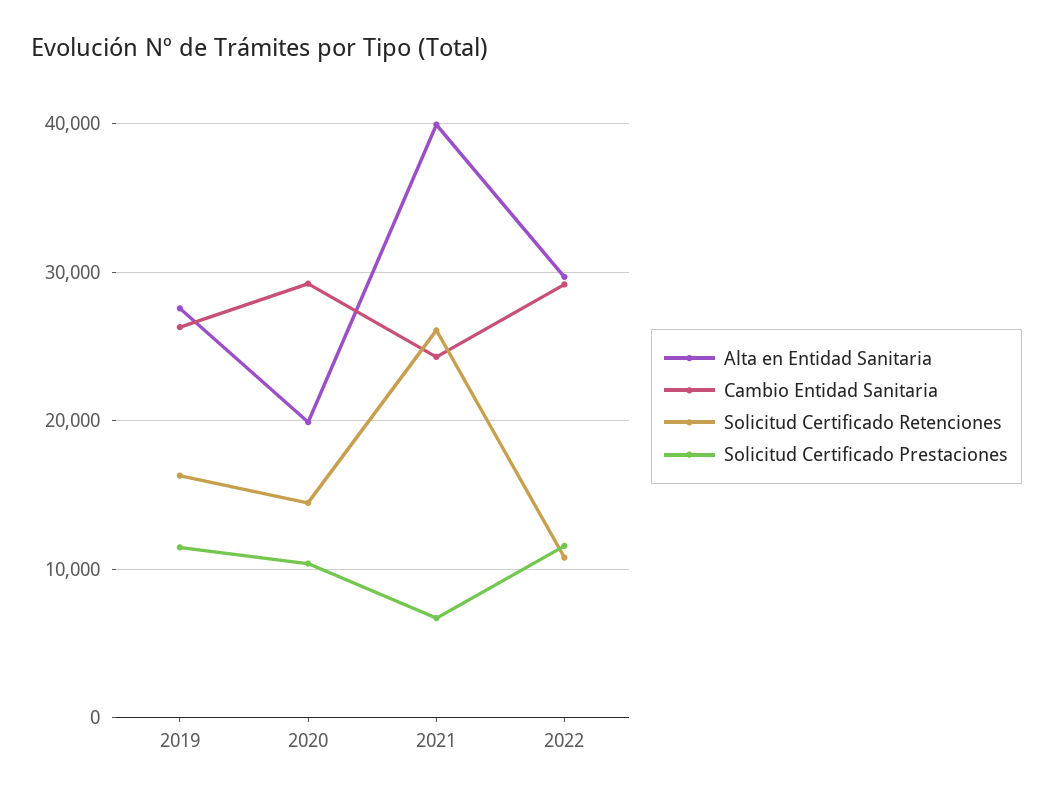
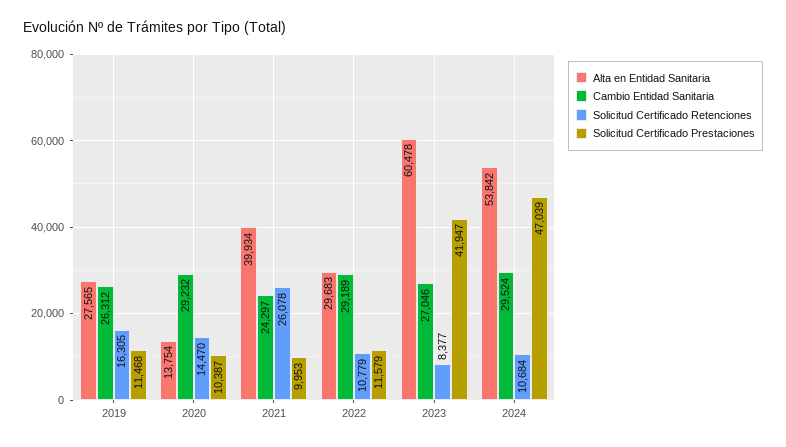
Alta en Entidad Sanitaria, 2020: 20000 -> 13754
Solicitud Certificado Prestaciones, 2021: 7000 -> 9953
Alta en Entidad Sanitaria, 2023: none -> 60478
Cambio Entidad Sanitaria, 2023: none -> 27046
Solicitud Certificado Retenciones, 2023: none -> 8377
Solicitud Certificado Prestaciones, 2023: none -> 41947
Alta en Entidad Sanitaria, 2024: none -> 53842
Cambio Entidad Sanitaria, 2024: none -> 29524
Solicitud Certificado Retenciones, 2024: none -> 10684
Solicitud Certificado Prestaciones, 2024: none -> 47039

